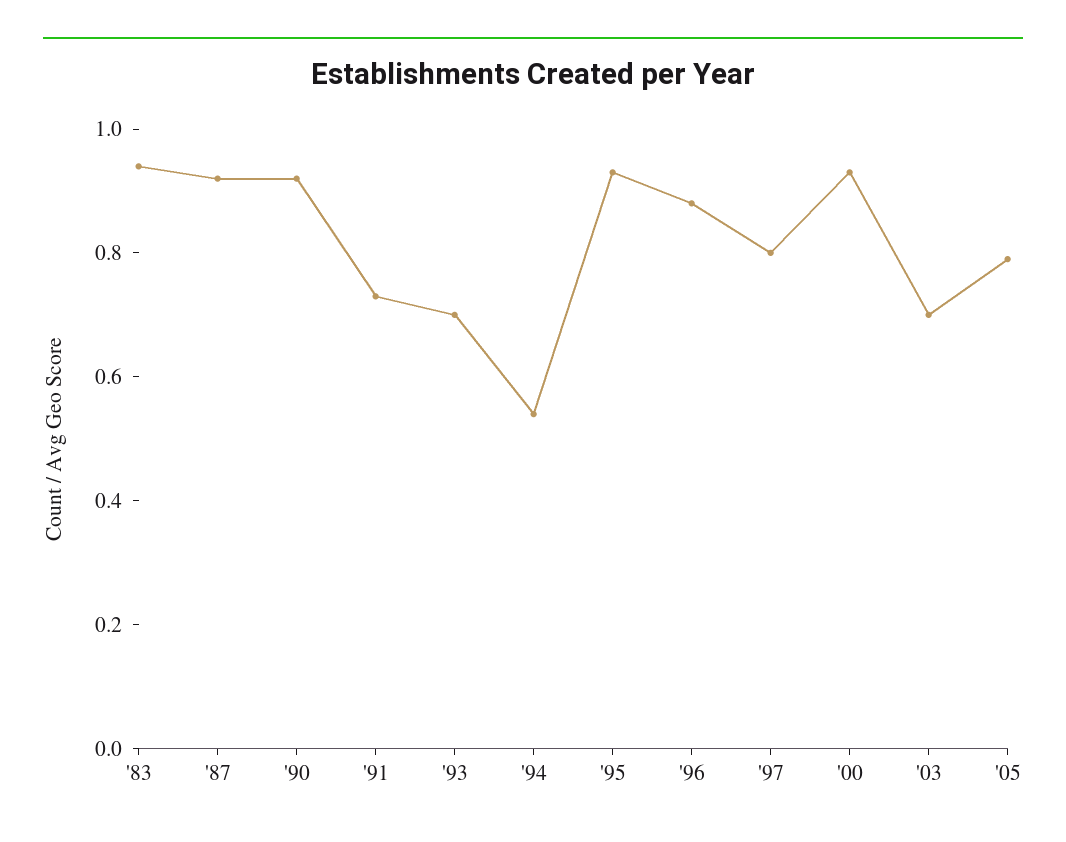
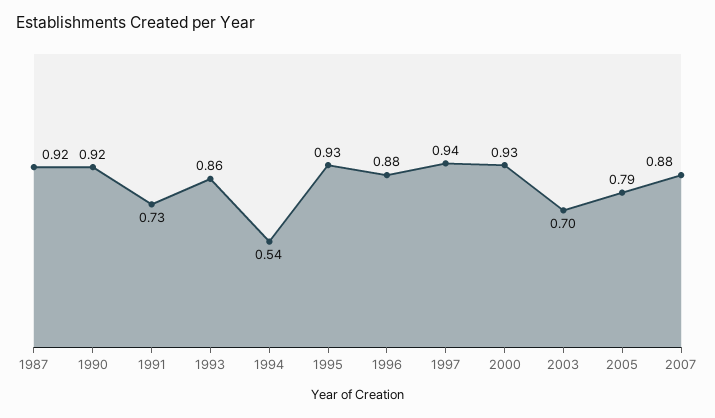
'83: 0.95 -> none
'93: 0.7 -> 0.86
'97: 0.8 -> 0.94
2007: none -> 0.88

